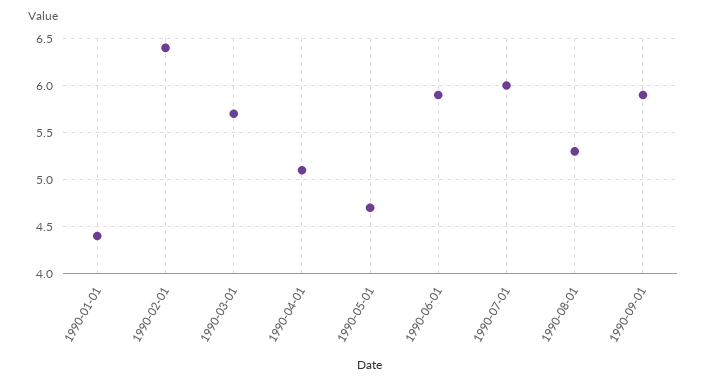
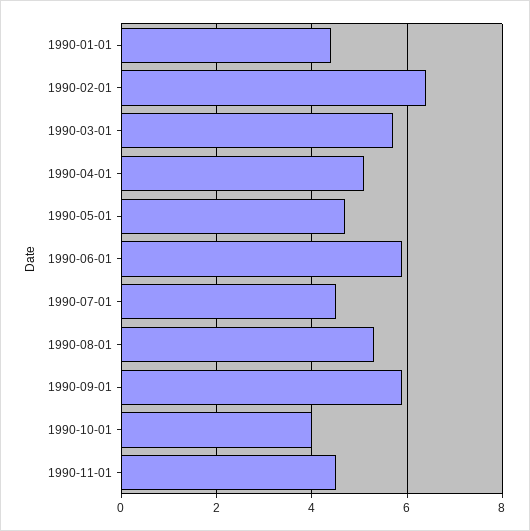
1990-07-01: 6 -> 4.5
1990-10-01: none -> 4
1990-11-01: none -> 4.5

